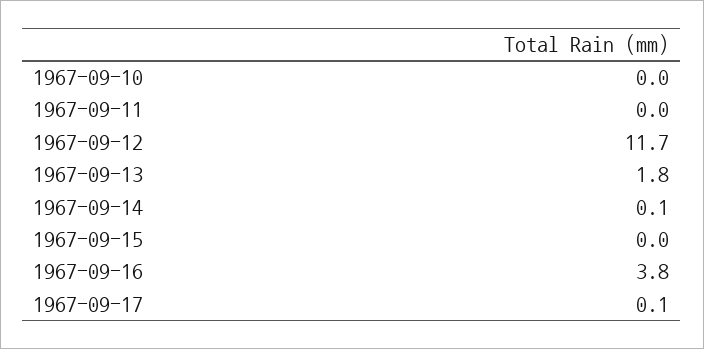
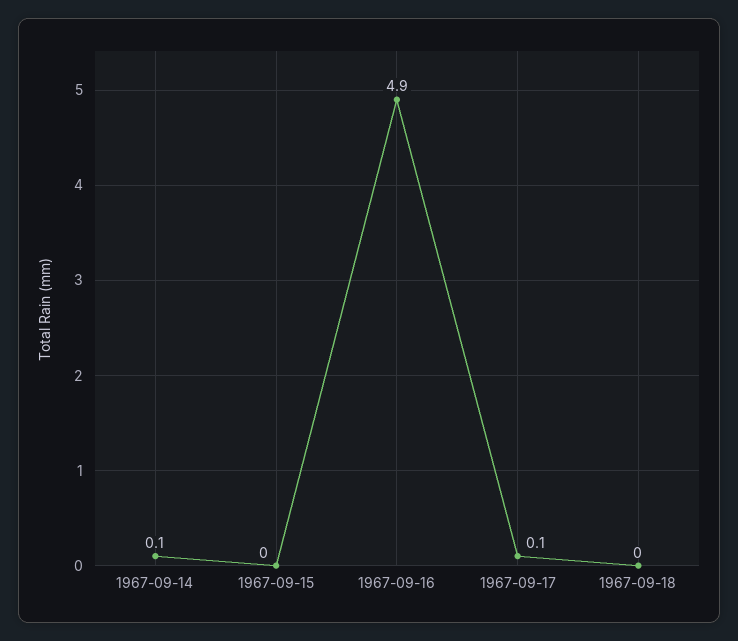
1967-09-10: 0 -> none
1967-09-11: 0 -> none
1967-09-12: 11.7 -> none
1967-09-13: 1.8 -> none
1967-09-16: 3.8 -> 4.9
1967-09-18: none -> 0

